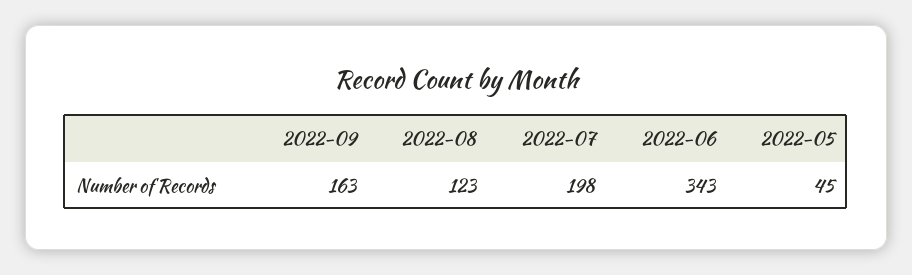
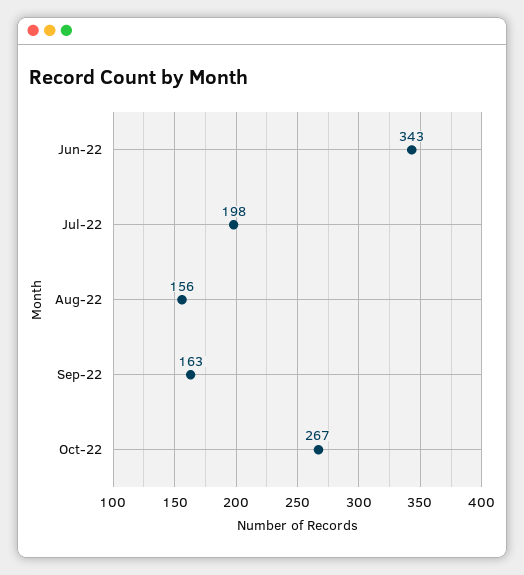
2022-08: 123 -> 156
2022-05: 45 -> none
Oct-22: none -> 267

